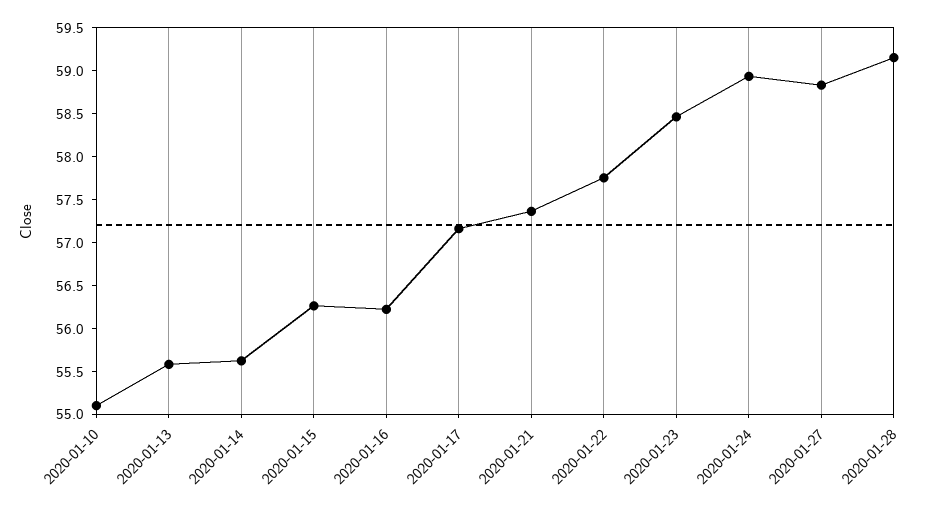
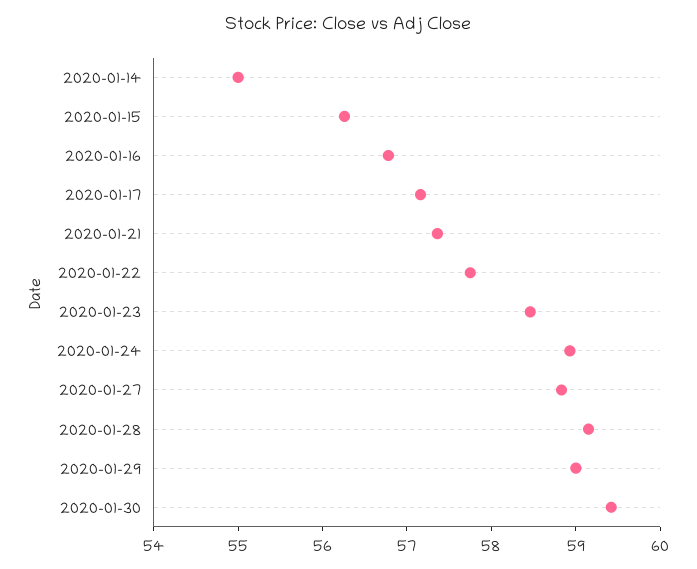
2020-01-10: 55.1 -> none
2020-01-13: 55.6 -> none
2020-01-14: 55.6 -> 55
2020-01-16: 56.2 -> 56.8
2020-01-29: none -> 59
2020-01-30: none -> 59.4

